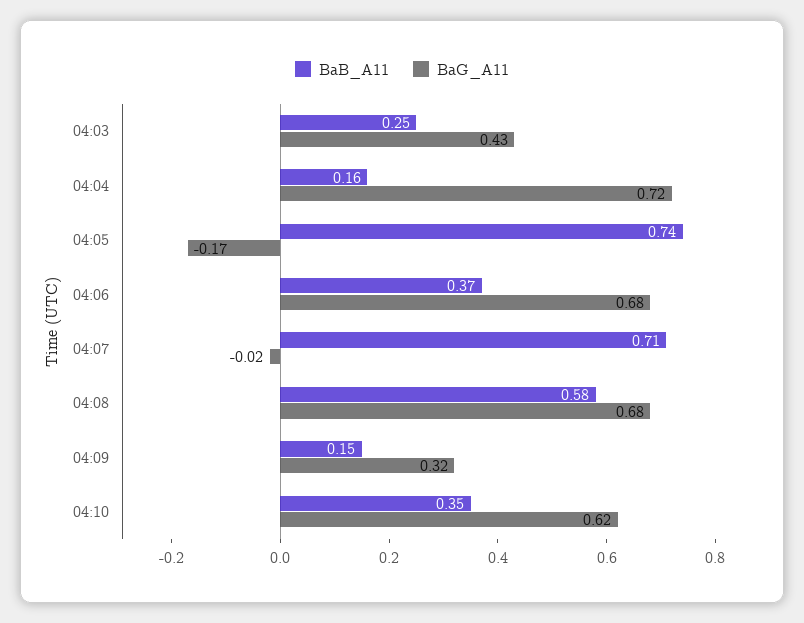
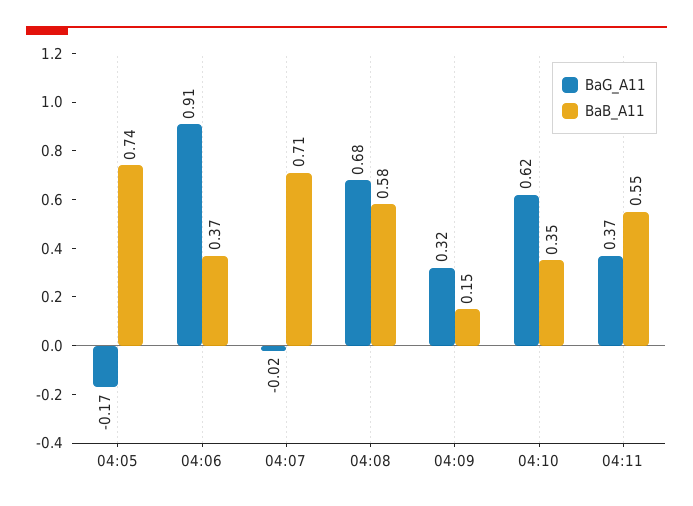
BaB_A11, 04:03: 0.25 -> none
BaG_A11, 04:03: 0.43 -> none
BaB_A11, 04:04: 0.16 -> none
BaG_A11, 04:04: 0.72 -> none
BaG_A11, 04:06: 0.68 -> 0.91
BaG_A11, 04:11: none -> 0.37
BaB_A11, 04:11: none -> 0.55

